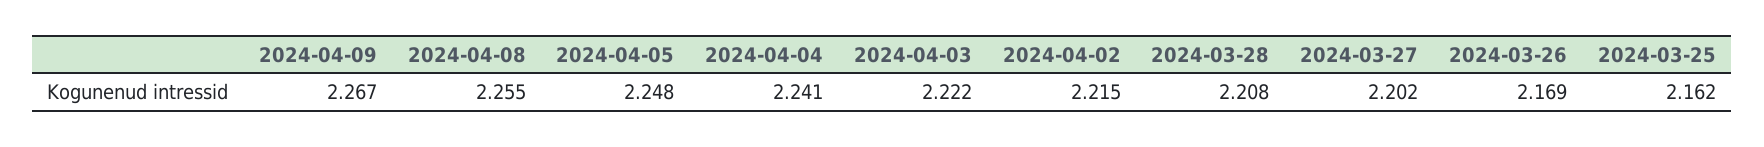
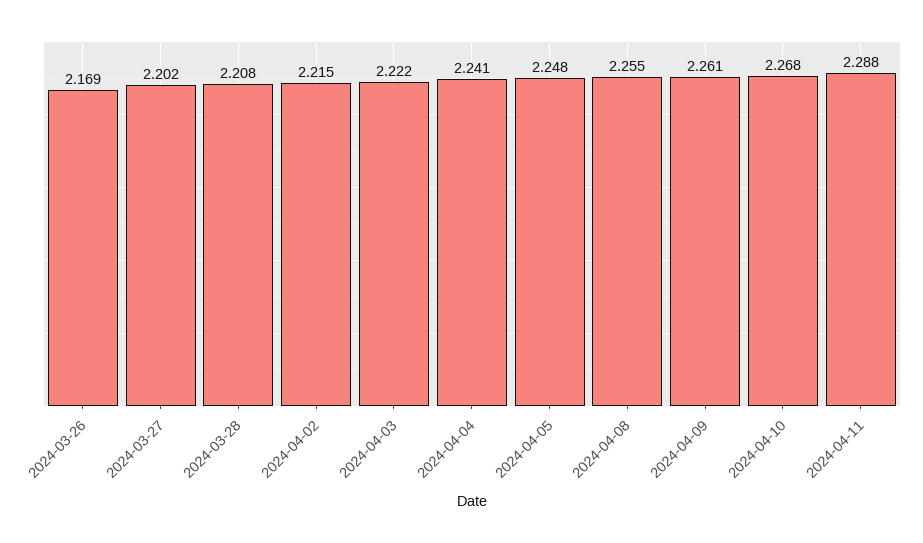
2024-04-09: 2.267 -> 2.261
2024-03-25: 2.162 -> none
2024-04-10: none -> 2.268
2024-04-11: none -> 2.288

